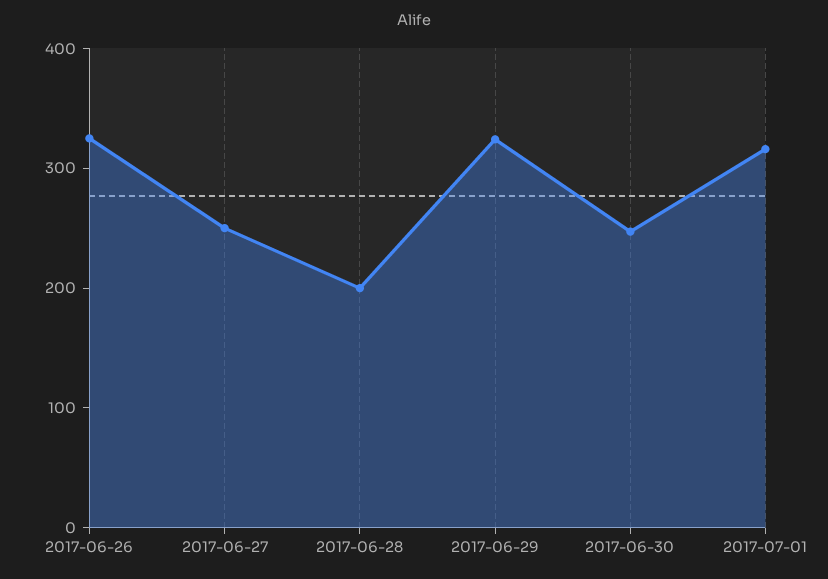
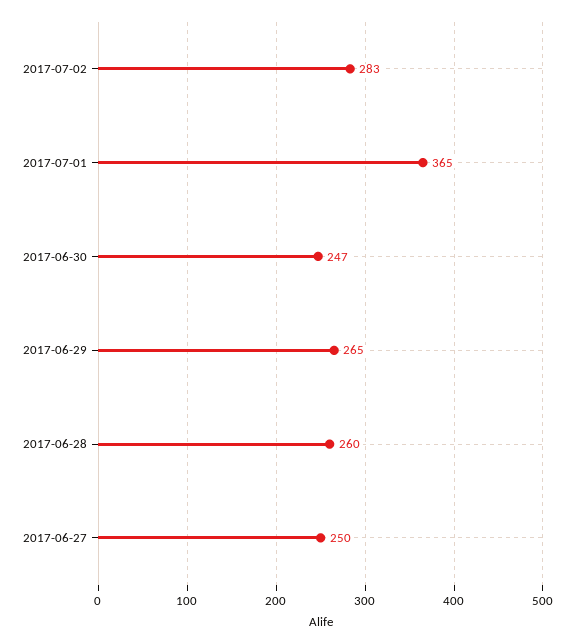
2017-06-26: 320 -> none
2017-06-28: 200 -> 260
2017-06-29: 320 -> 265
2017-07-01: 320 -> 365
2017-07-02: none -> 283

